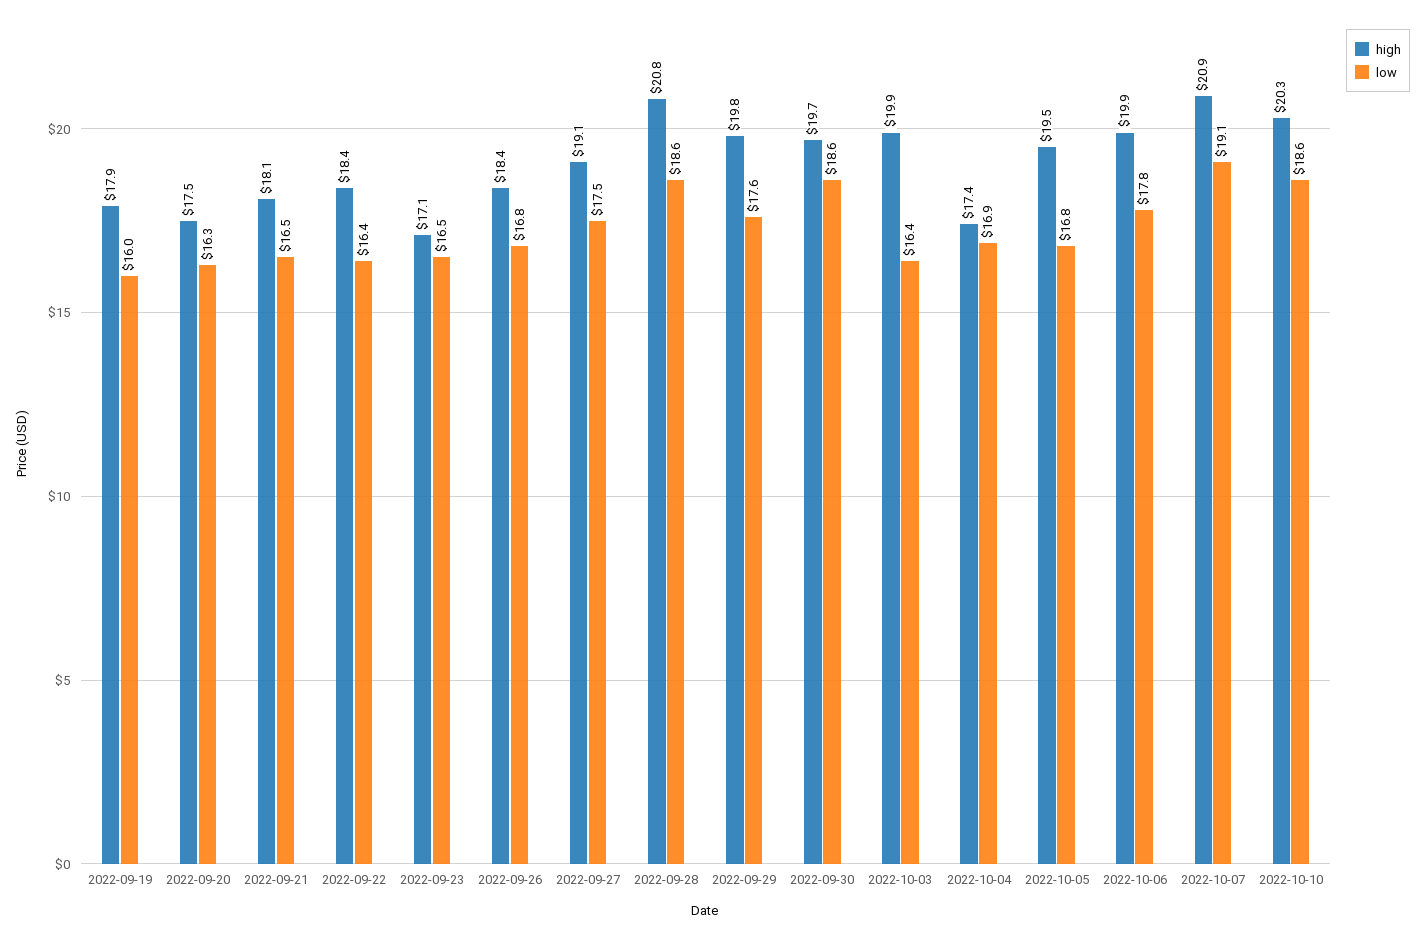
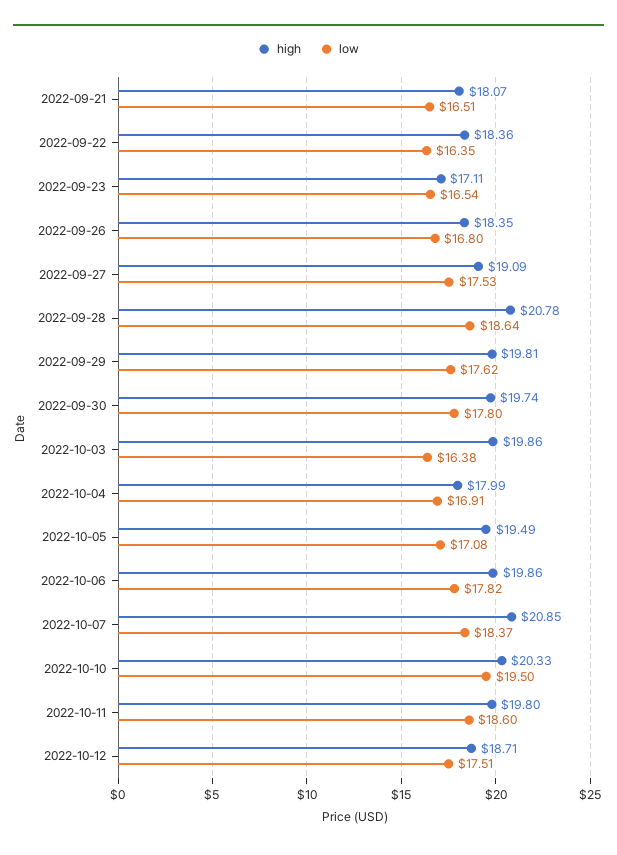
high, 2022-09-19: 17.9 -> none
low, 2022-09-19: 16 -> none
high, 2022-09-20: 17.5 -> none
low, 2022-09-20: 16.3 -> none
low, 2022-09-30: 18.6 -> 17.8
high, 2022-10-04: 17.4 -> 17.99
low, 2022-10-05: 16.8 -> 17.08
low, 2022-10-07: 19.1 -> 18.37
low, 2022-10-10: 18.6 -> 19.5
high, 2022-10-11: none -> 19.8
low, 2022-10-11: none -> 18.6
high, 2022-10-12: none -> 18.71
low, 2022-10-12: none -> 17.51

